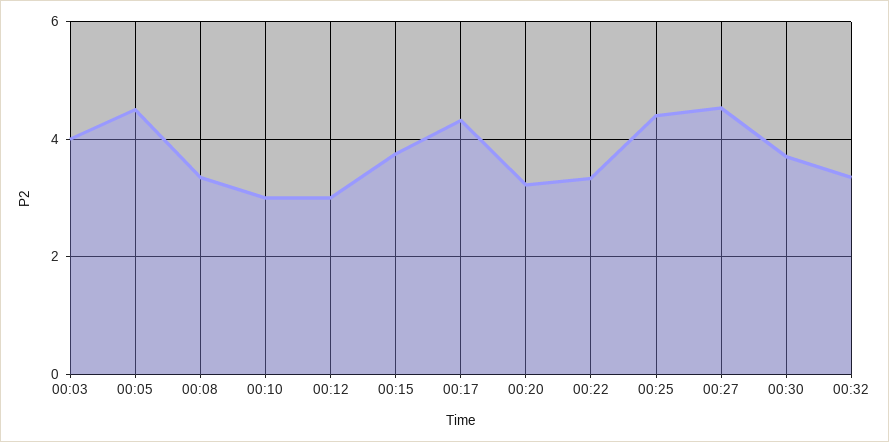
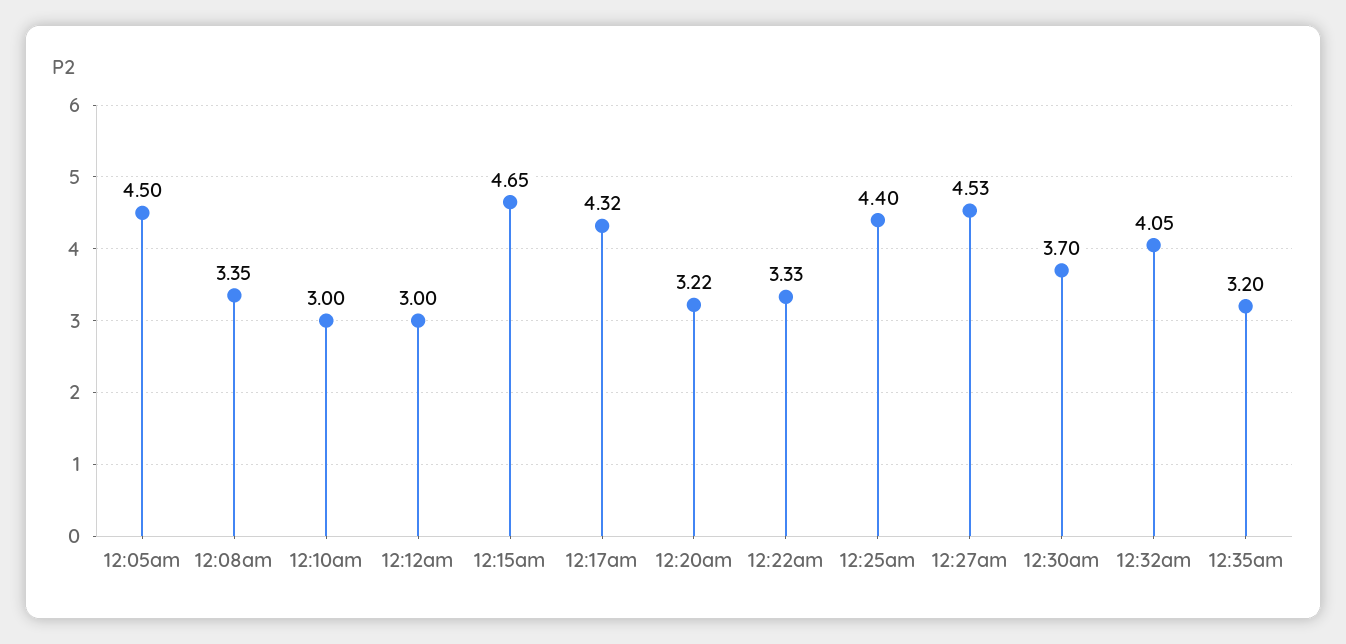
00:03: 4 -> none
00:15: 3.8 -> 4.65
00:32: 3.4 -> 4.05
12:35am: none -> 3.2

